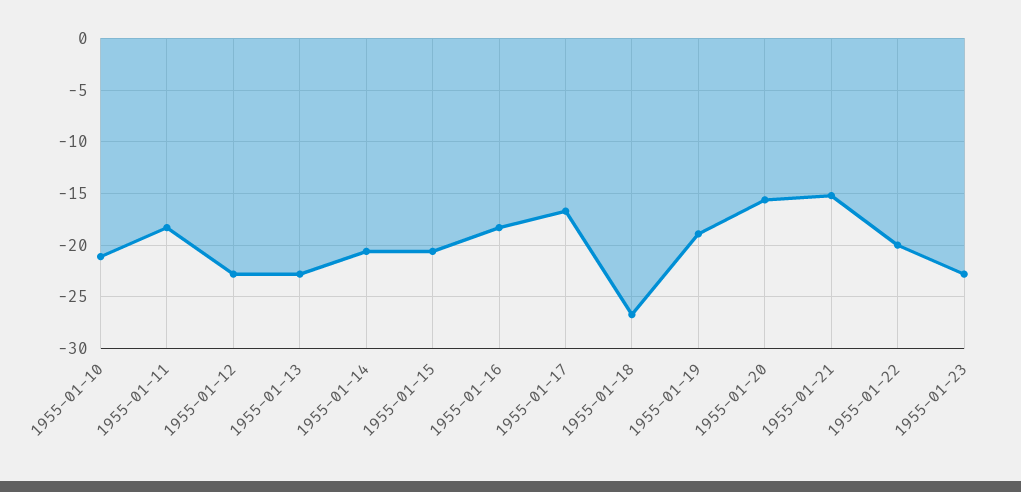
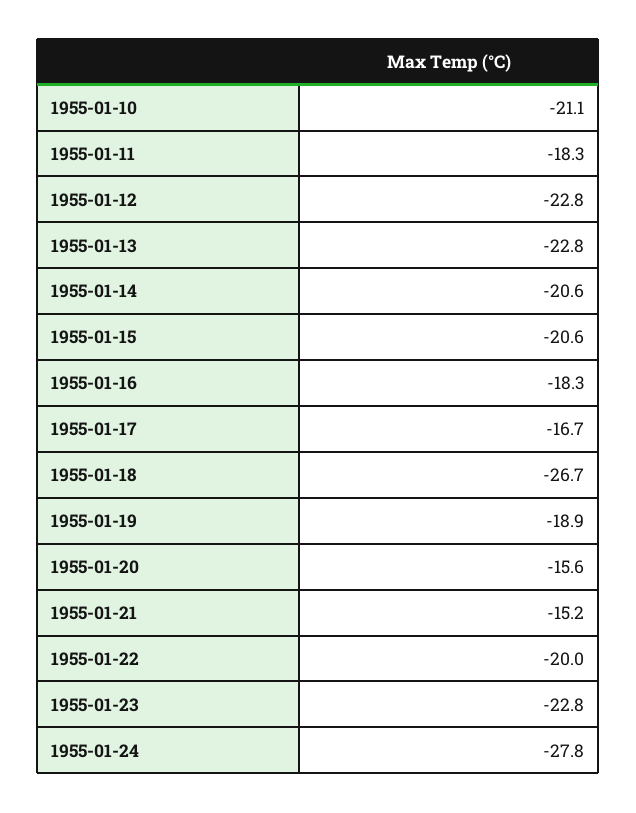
1955-01-24: none -> -27.8

